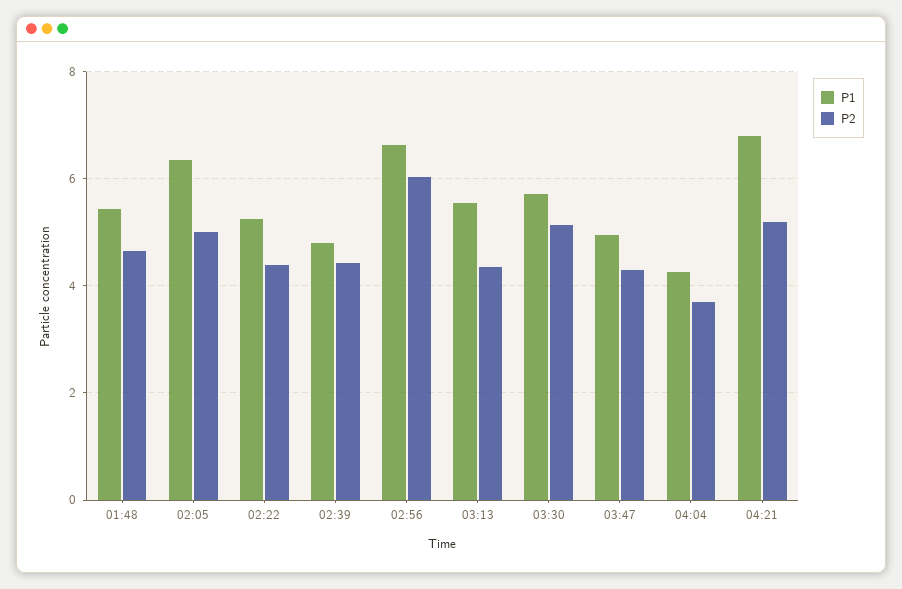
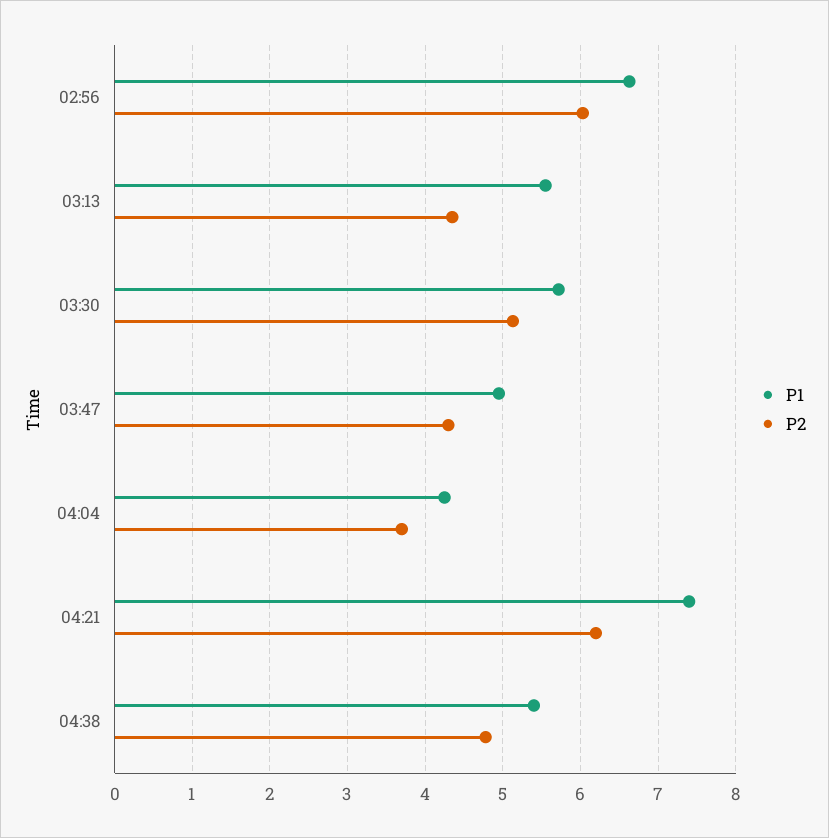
P1, 01:48: 5.4 -> none
P2, 01:48: 4.6 -> none
P1, 02:05: 6.4 -> none
P2, 02:05: 5 -> none
P1, 02:22: 5.2 -> none
P2, 02:22: 4.4 -> none
P1, 02:39: 4.8 -> none
P2, 02:39: 4.4 -> none
P1, 04:21: 6.8 -> 7.4
P2, 04:21: 5.2 -> 6.2
P1, 04:38: none -> 5.4
P2, 04:38: none -> 4.8

